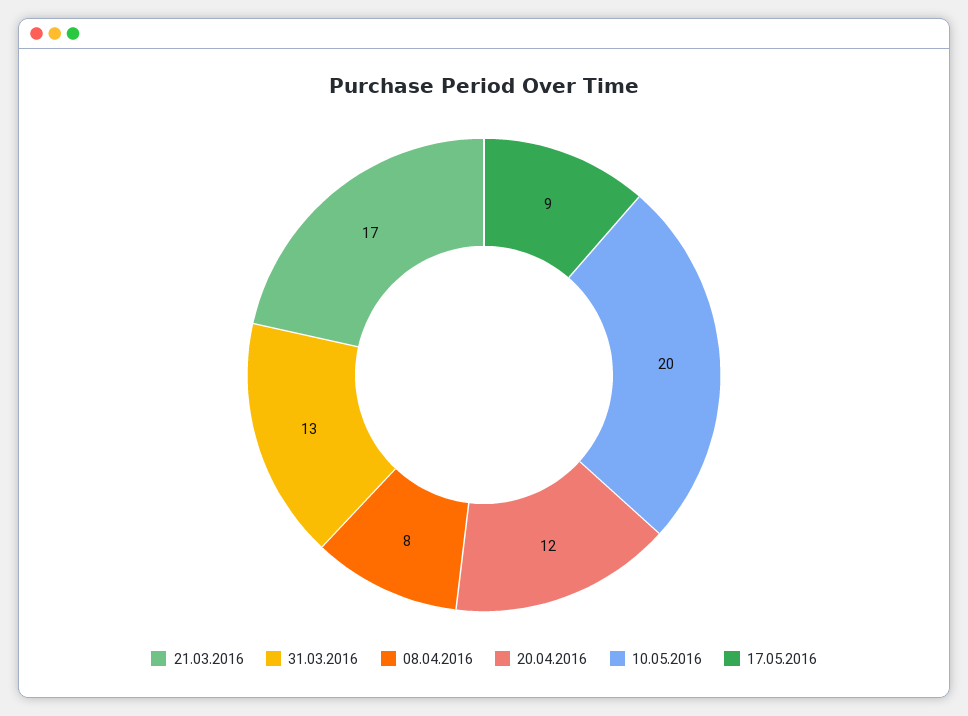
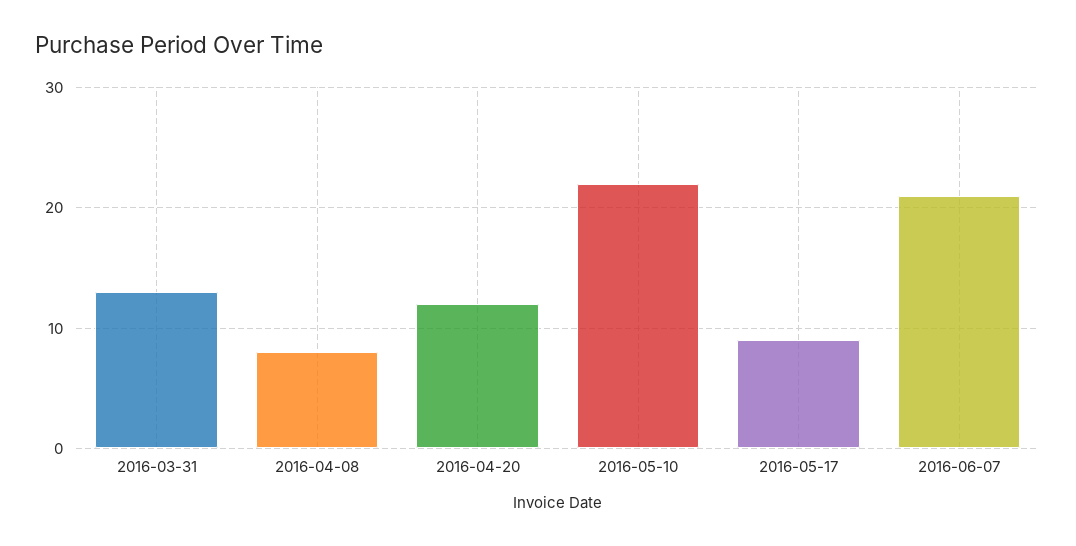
21.03.2016: 17 -> none
10.05.2016: 20 -> 22
2016-06-07: none -> 21

